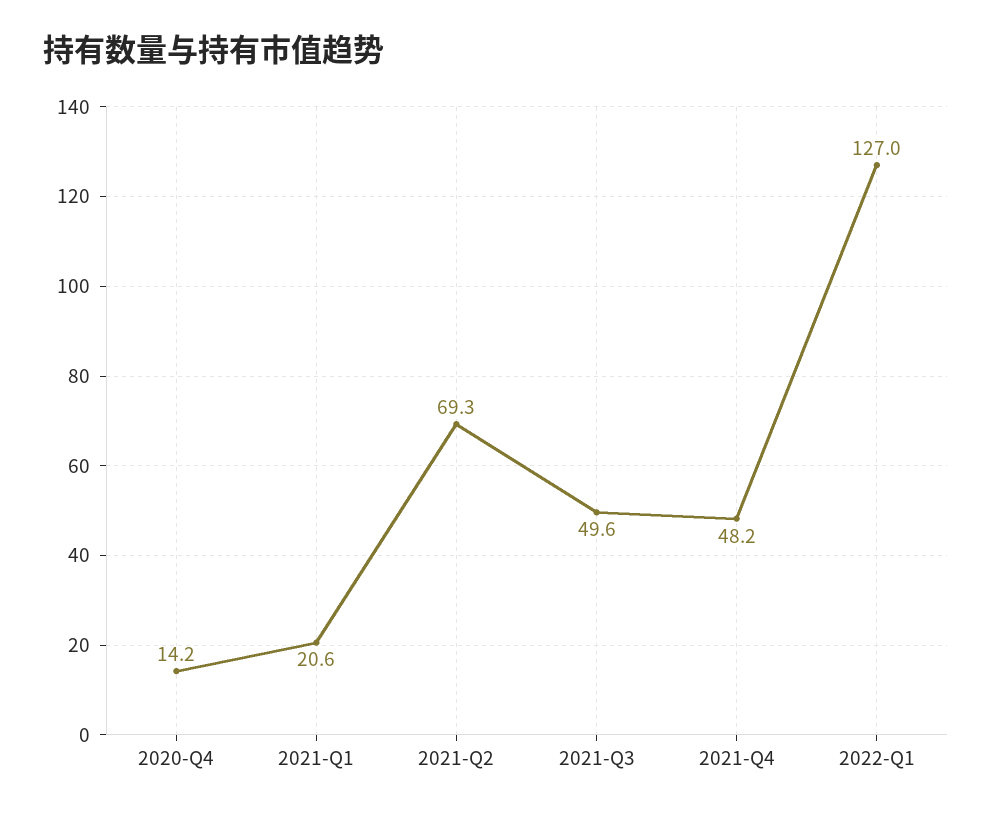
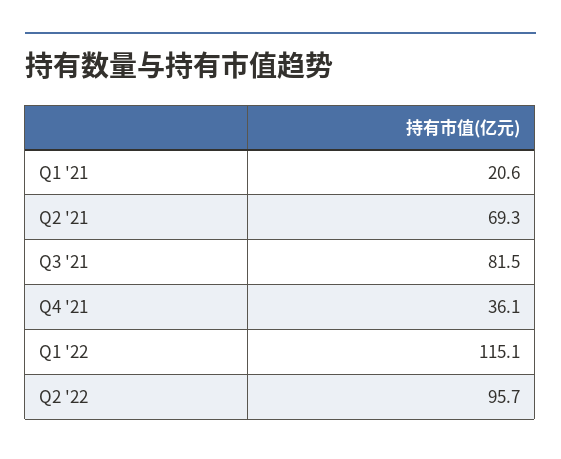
2020-Q4: 14.2 -> none
2021-Q3: 49.6 -> 81.5
2021-Q4: 48.2 -> 36.1
2022-Q1: 127 -> 115.1
Q2 '22: none -> 95.7

